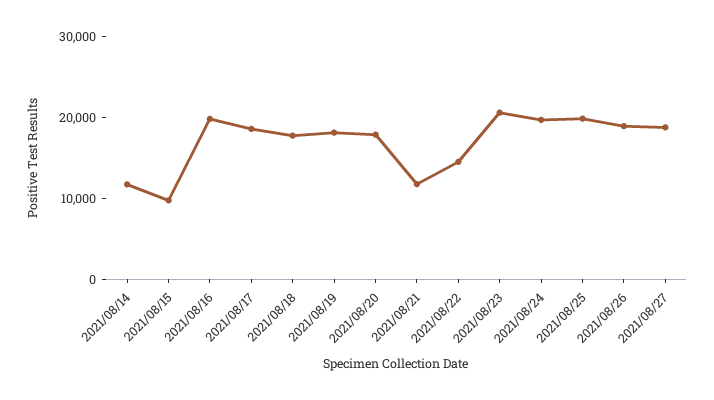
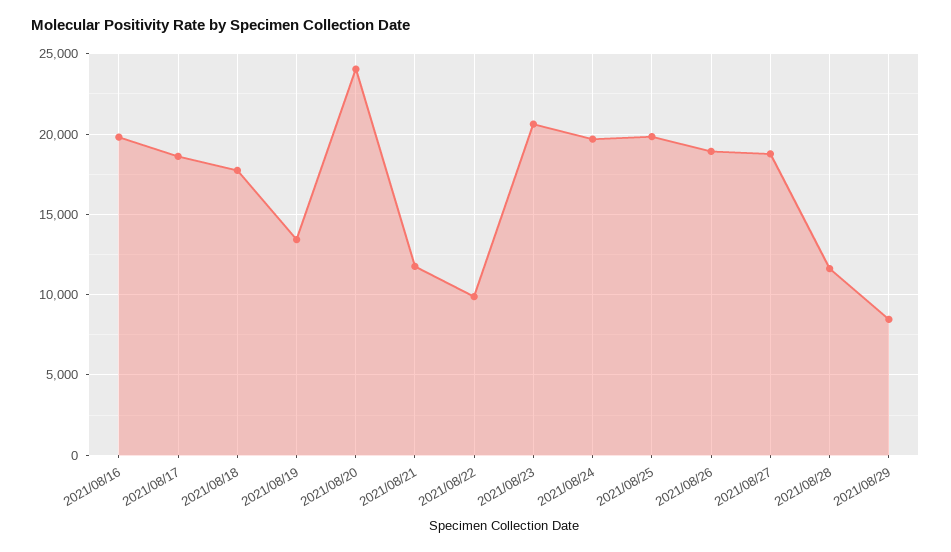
2021/08/14: 12000 -> none
2021/08/15: 10000 -> none
2021/08/19: 18000 -> 13500
2021/08/20: 18000 -> 24000
2021/08/22: 14000 -> 10000
2021/08/28: none -> 11500
2021/08/29: none -> 8500

